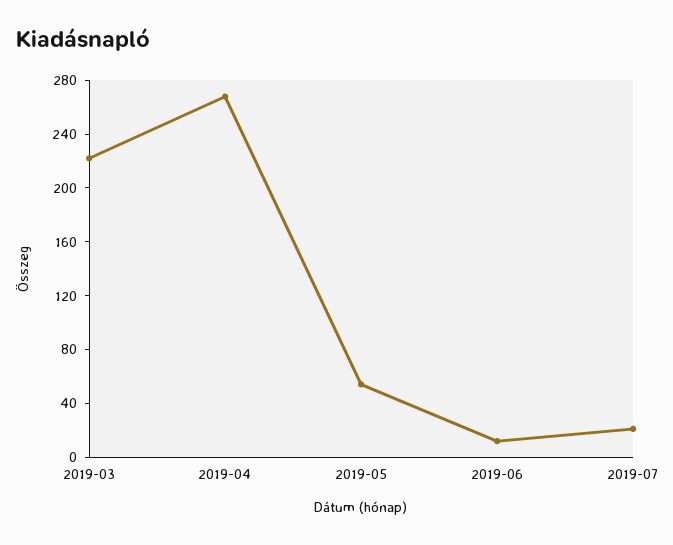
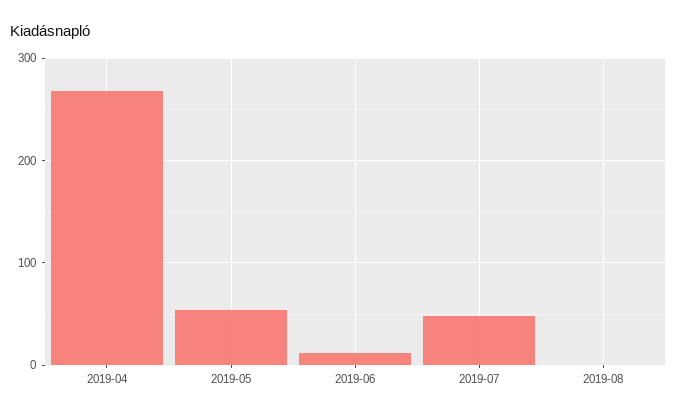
2019-03: 220 -> none
2019-07: 20 -> 50
2019-08: none -> 0

